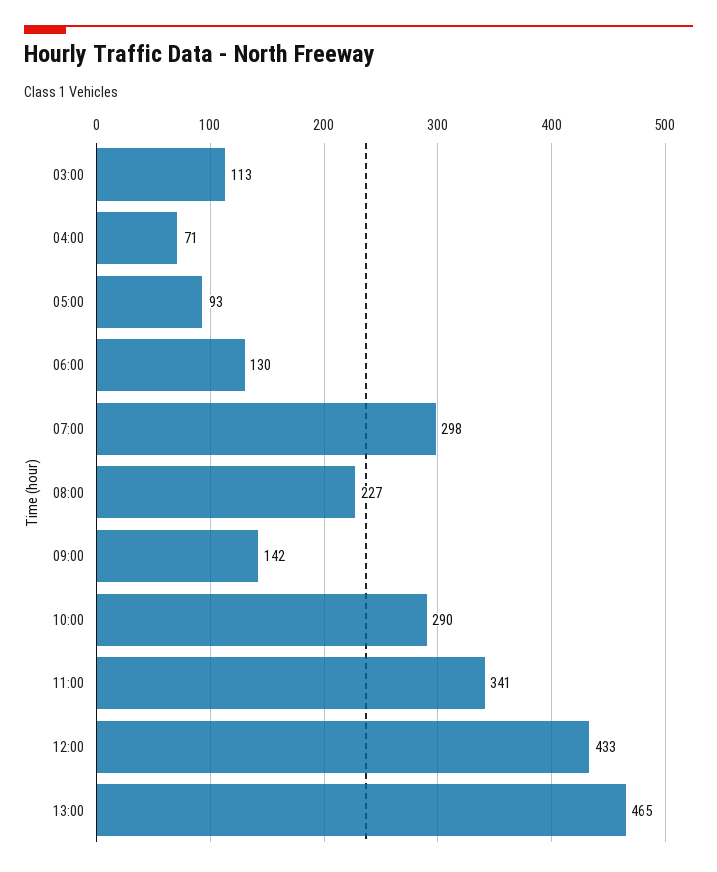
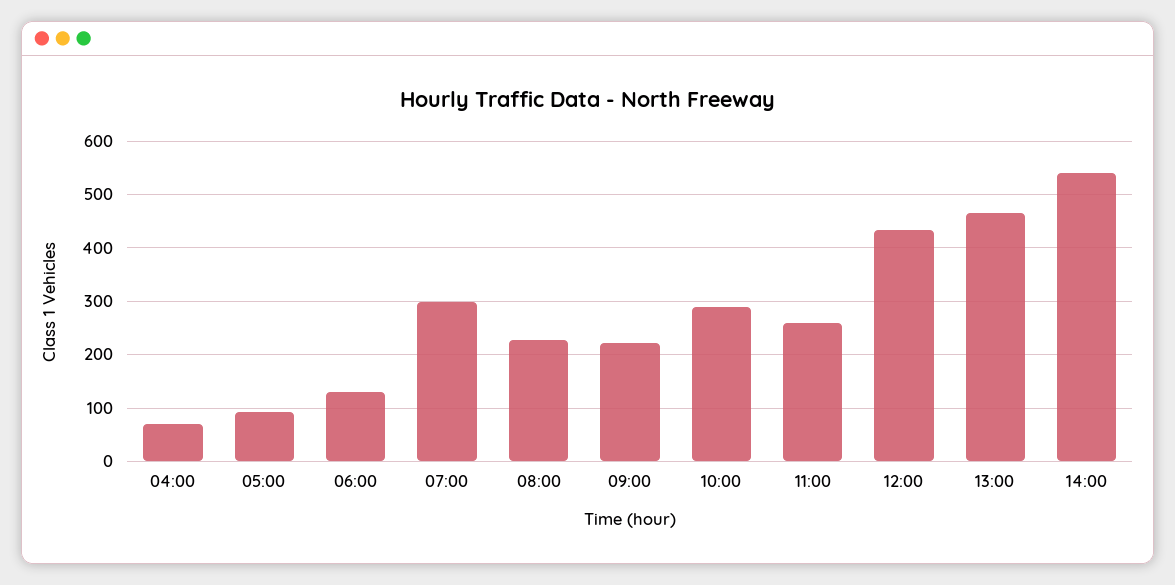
03:00: 113 -> none
09:00: 142 -> 220
11:00: 341 -> 260
14:00: none -> 540

